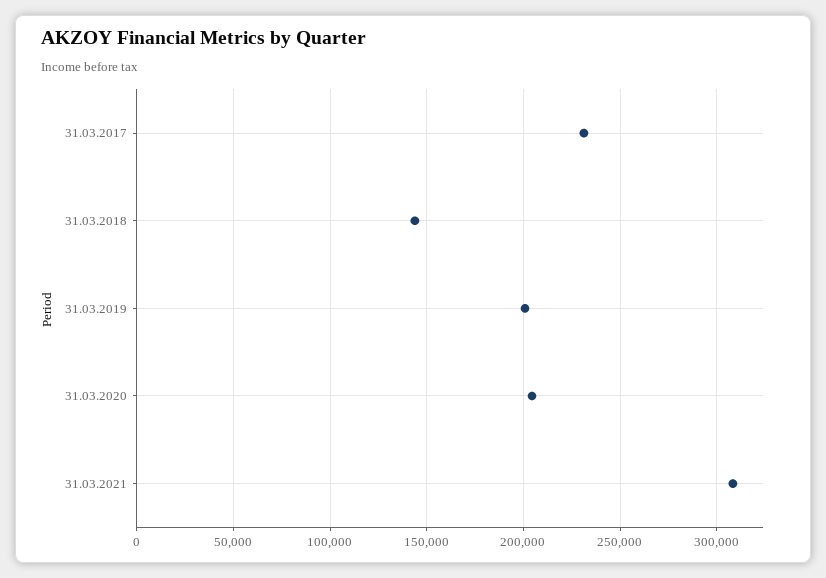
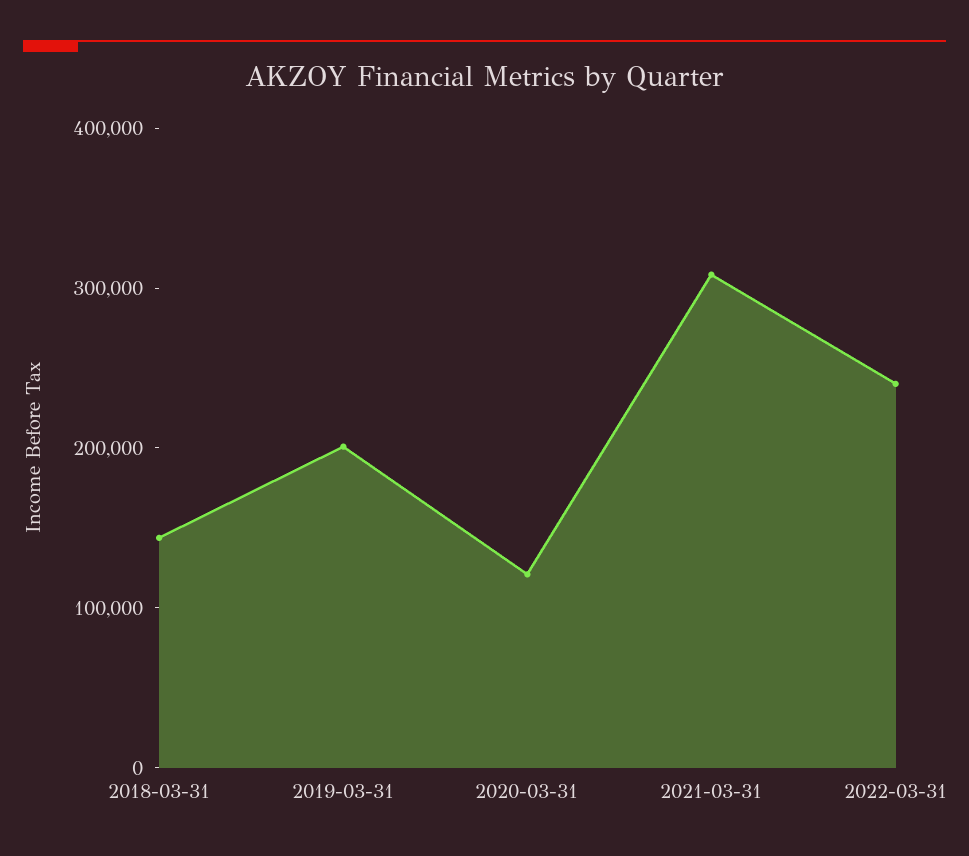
31.03.2017: 230000 -> none
31.03.2020: 205000 -> 120000
2022-03-31: none -> 240000

